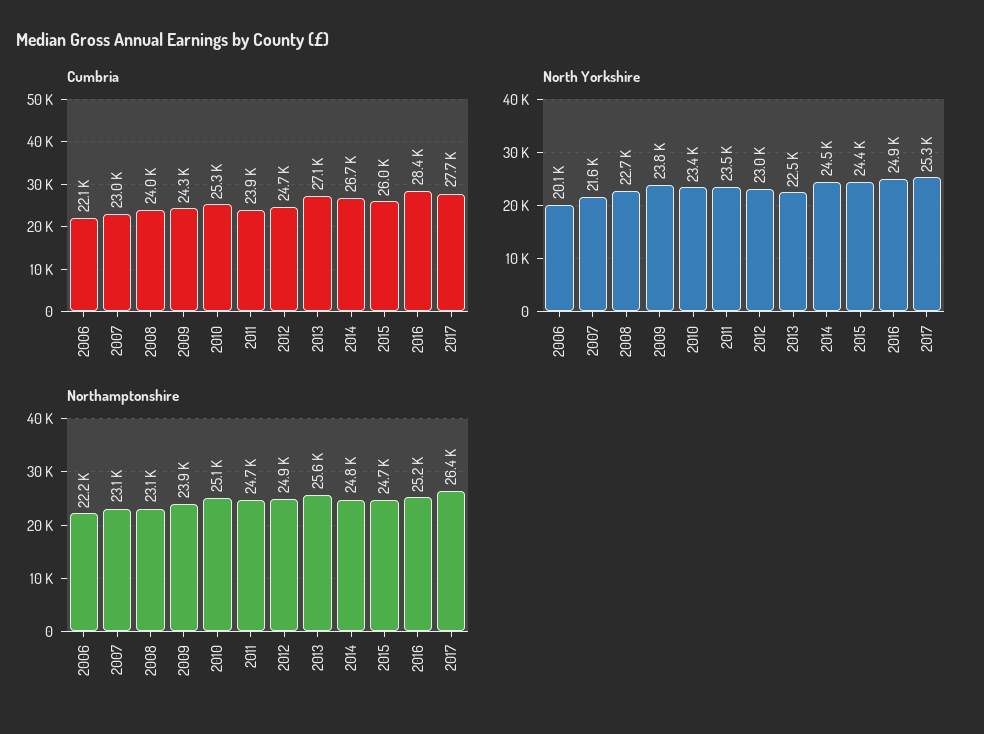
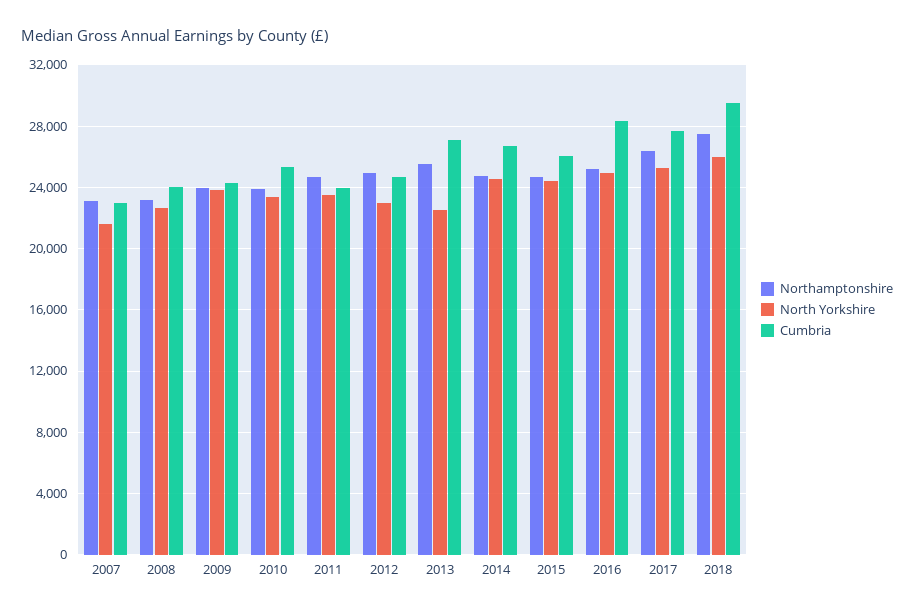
Cumbria, 2006: 22100 -> none
North Yorkshire, 2006: 20100 -> none
Northamptonshire, 2006: 22200 -> none
Northamptonshire, 2010: 25100 -> 24000
Northamptonshire, 2018: none -> 27500
North Yorkshire, 2018: none -> 26000
Cumbria, 2018: none -> 29500

